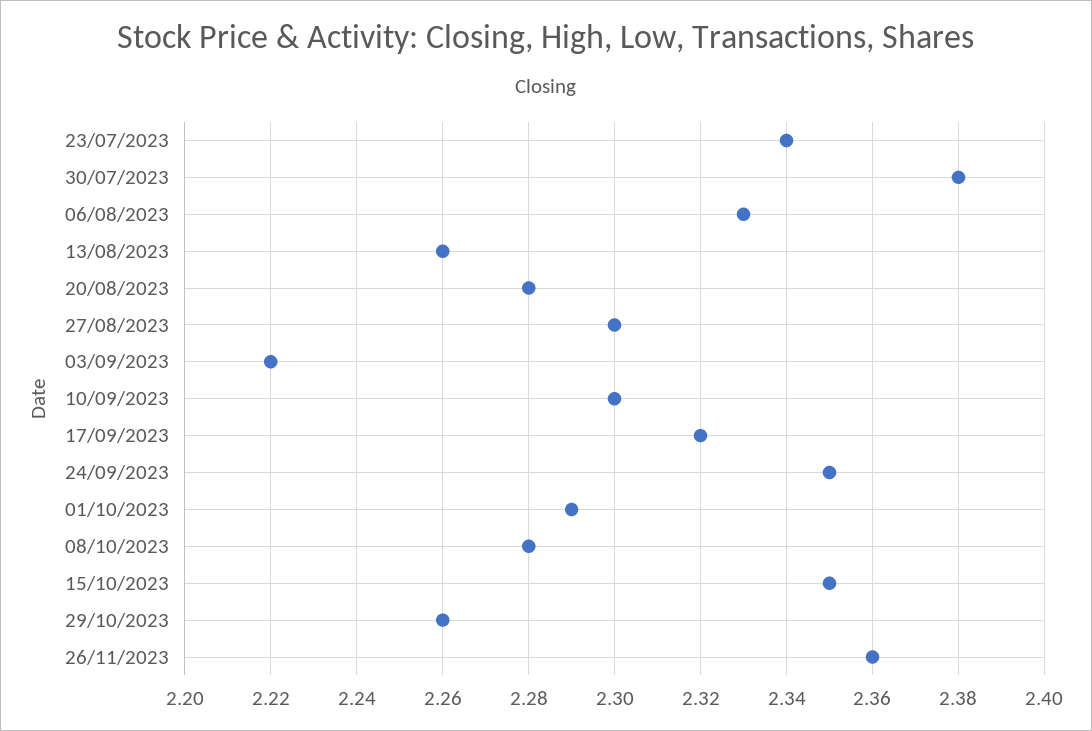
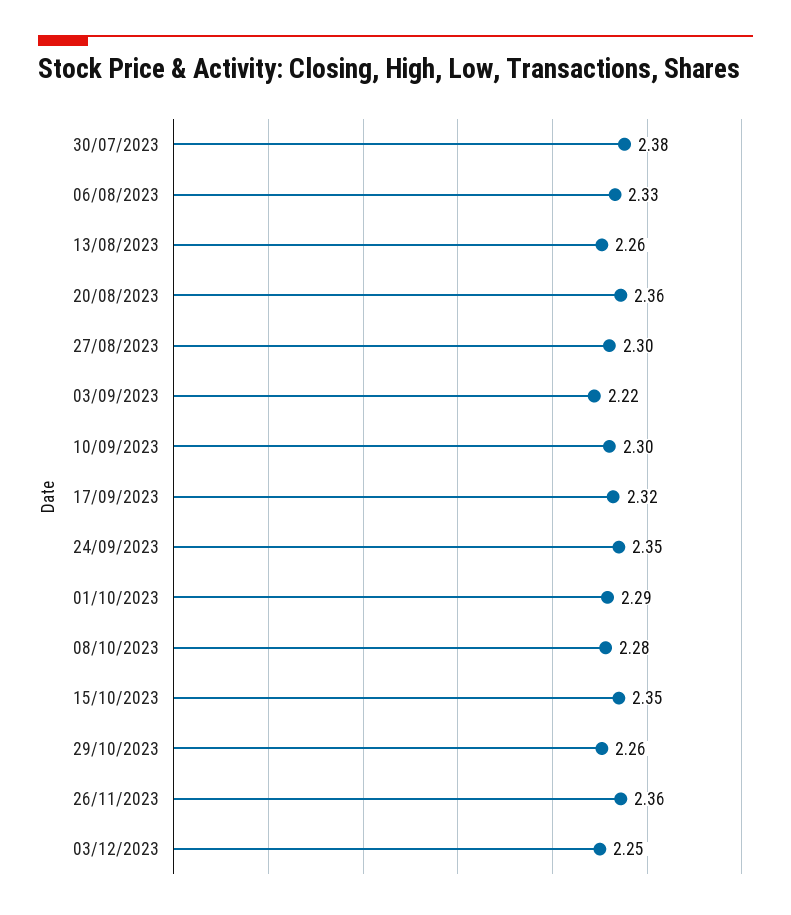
23/07/2023: 2.34 -> none
20/08/2023: 2.28 -> 2.36
03/12/2023: none -> 2.25

